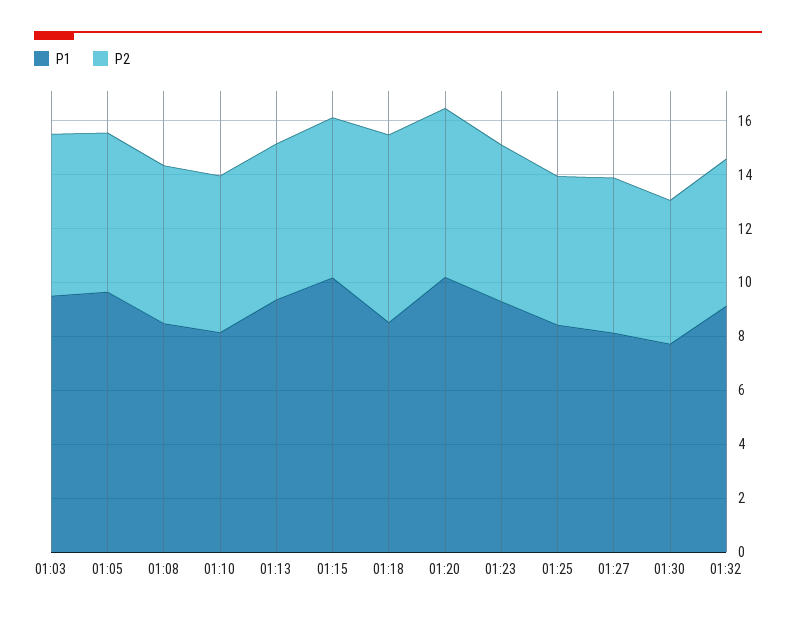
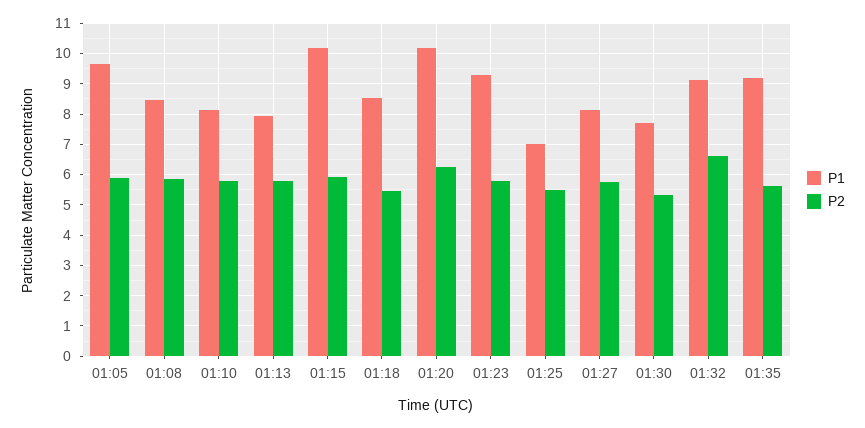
P1, 01:03: 9.5 -> none
P2, 01:03: 6 -> none
P1, 01:13: 9.5 -> 8
P2, 01:18: 7 -> 5.4
P1, 01:25: 8.5 -> 7
P2, 01:32: 5.5 -> 6.6
P1, 01:35: none -> 9.2
P2, 01:35: none -> 5.6

